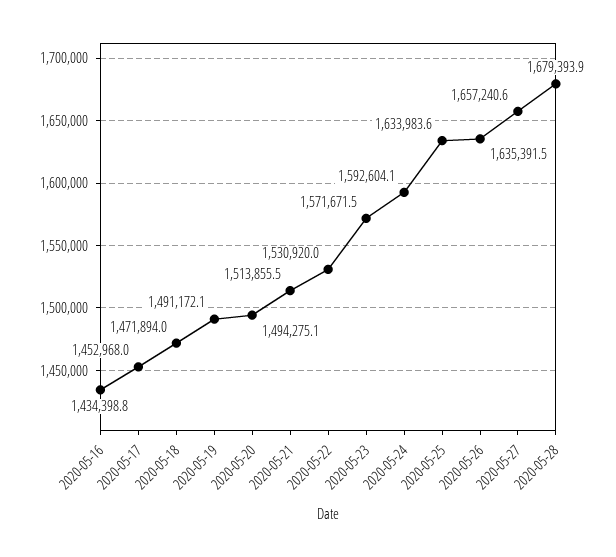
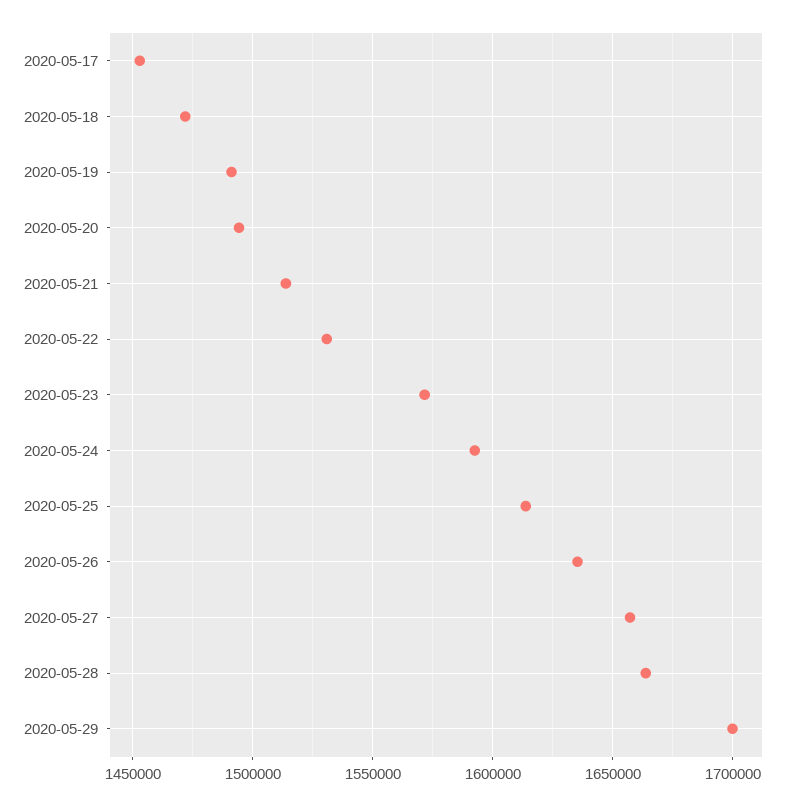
2020-05-16: 1434398.8 -> none
2020-05-25: 1633983.6 -> 1615000
2020-05-28: 1679393.9 -> 1665000
2020-05-29: none -> 1700000

